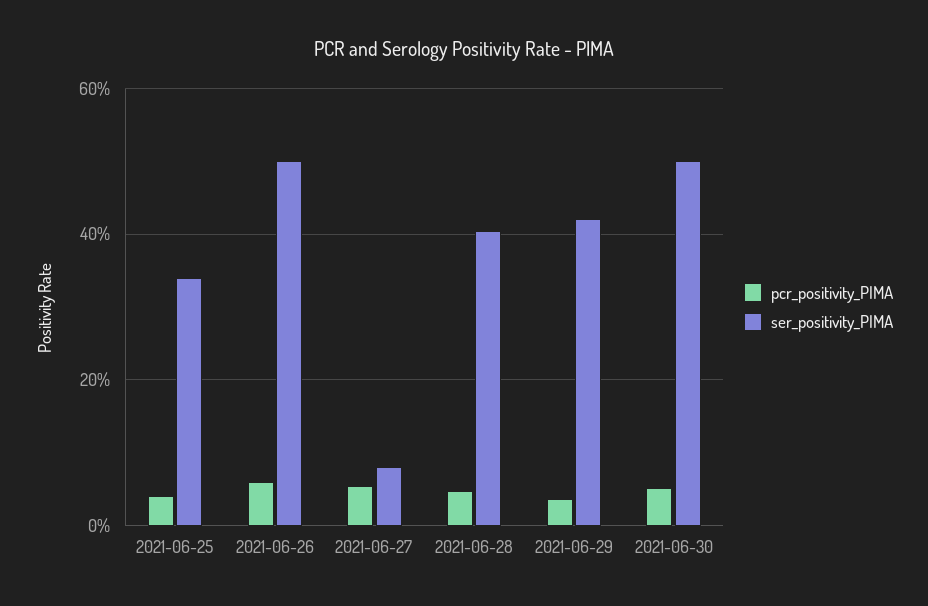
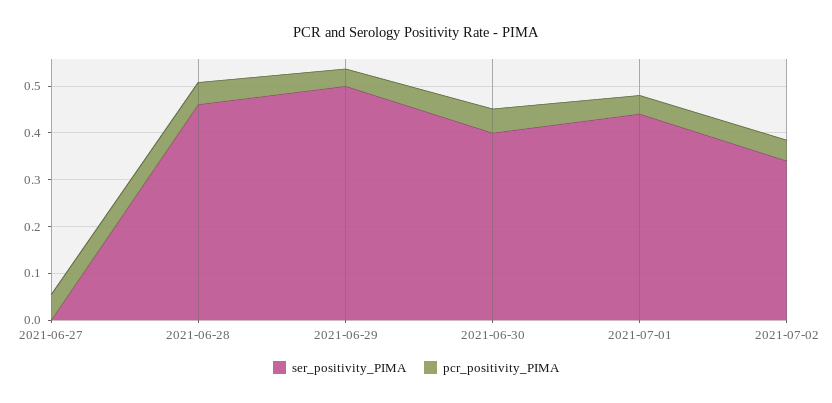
pcr_positivity_PIMA, 2021-06-25: 0.04 -> none
ser_positivity_PIMA, 2021-06-25: 0.34 -> none
pcr_positivity_PIMA, 2021-06-26: 0.06 -> none
ser_positivity_PIMA, 2021-06-26: 0.5 -> none
ser_positivity_PIMA, 2021-06-27: 0.08 -> 0
ser_positivity_PIMA, 2021-06-28: 0.4 -> 0.46
ser_positivity_PIMA, 2021-06-29: 0.42 -> 0.5
ser_positivity_PIMA, 2021-06-30: 0.5 -> 0.4
ser_positivity_PIMA, 2021-07-01: none -> 0.44
pcr_positivity_PIMA, 2021-07-01: none -> 0.04
ser_positivity_PIMA, 2021-07-02: none -> 0.34
pcr_positivity_PIMA, 2021-07-02: none -> 0.04

